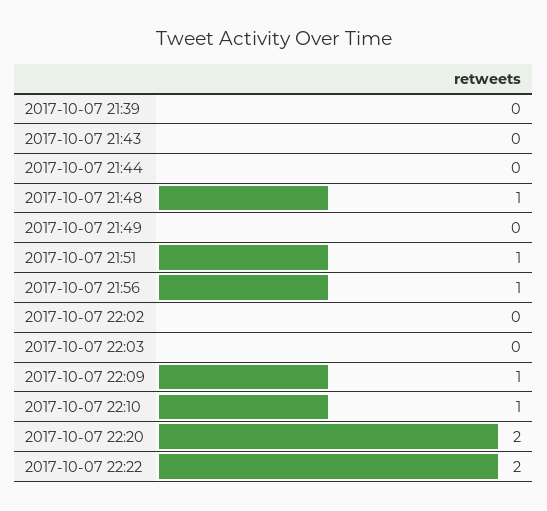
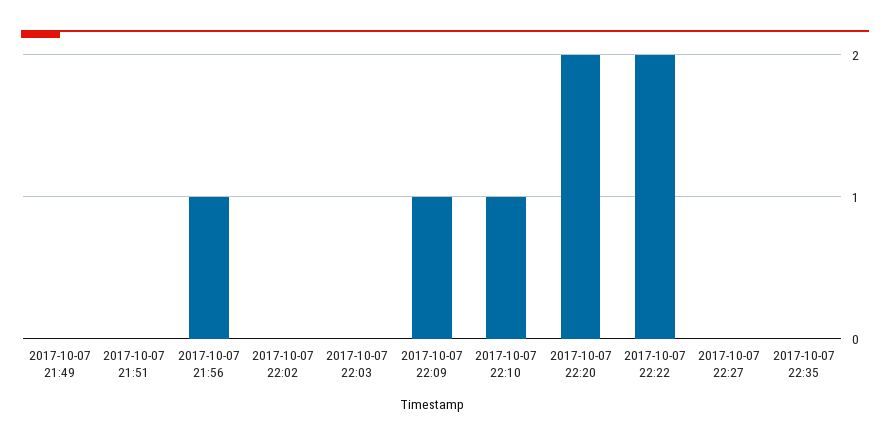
2017-10-07 21:39: 0 -> none
2017-10-07 21:43: 0 -> none
2017-10-07 21:44: 0 -> none
2017-10-07 21:48: 1 -> none
2017-10-07 21:51: 1 -> 0
2017-10-07 22:27: none -> 0
2017-10-07 22:35: none -> 0

